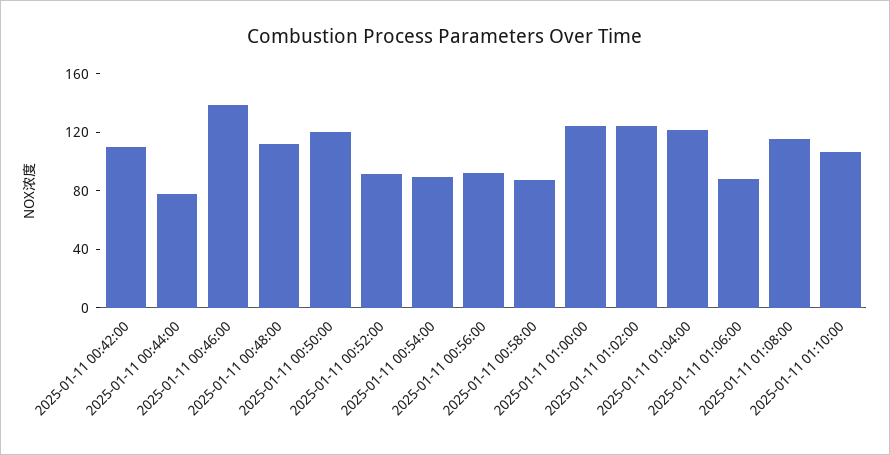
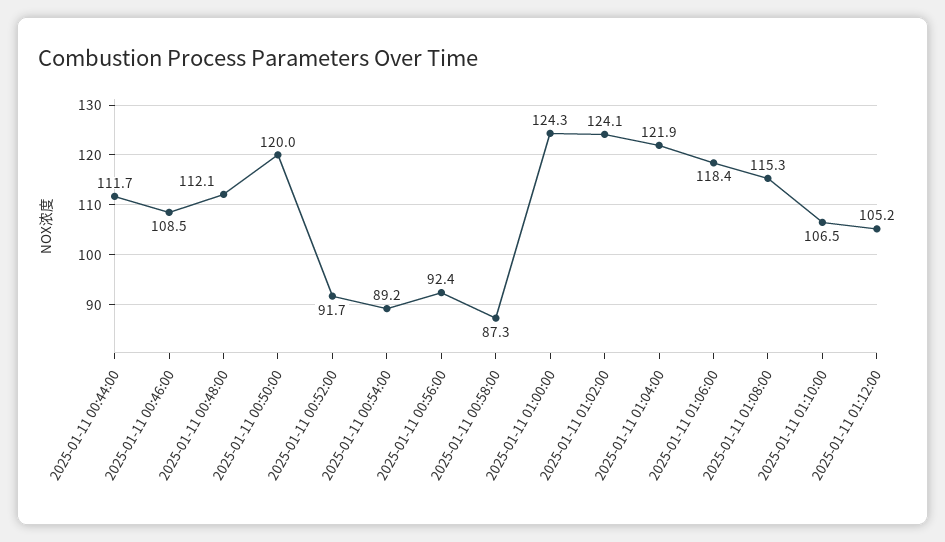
2025-01-11 00:42:00: 110 -> none
2025-01-11 00:44:00: 80 -> 111.7
2025-01-11 00:46:00: 140 -> 108.5
2025-01-11 01:06:00: 90 -> 118.4
2025-01-11 01:12:00: none -> 105.2

